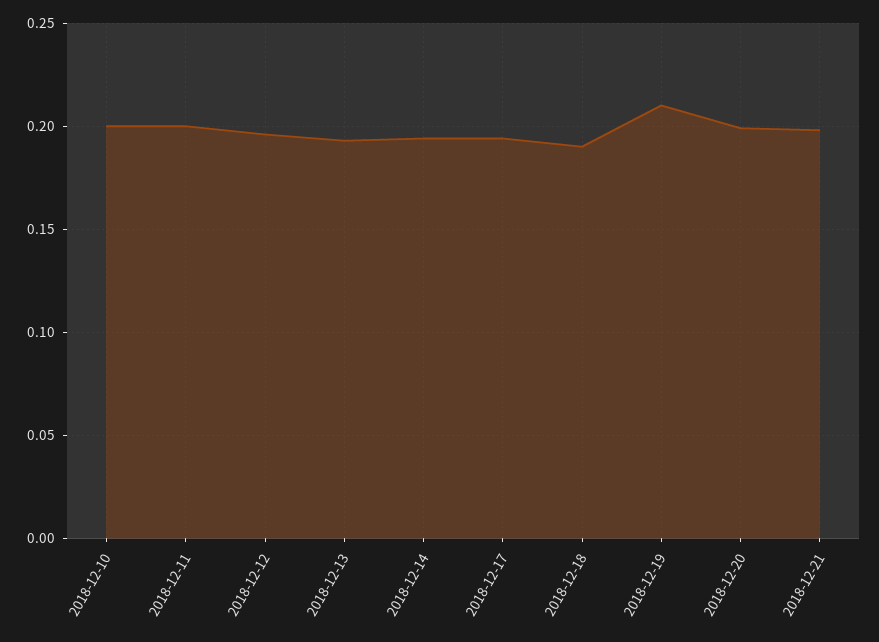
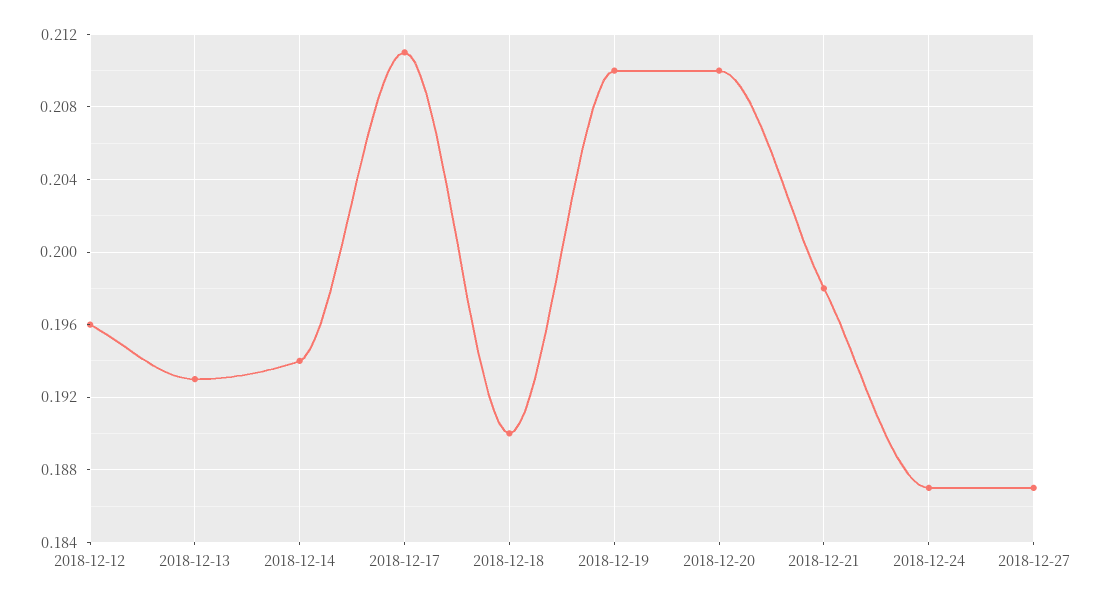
2018-12-10: 0.2 -> none
2018-12-11: 0.2 -> none
2018-12-17: 0.195 -> 0.211
2018-12-20: 0.2 -> 0.21
2018-12-24: none -> 0.187
2018-12-27: none -> 0.187

